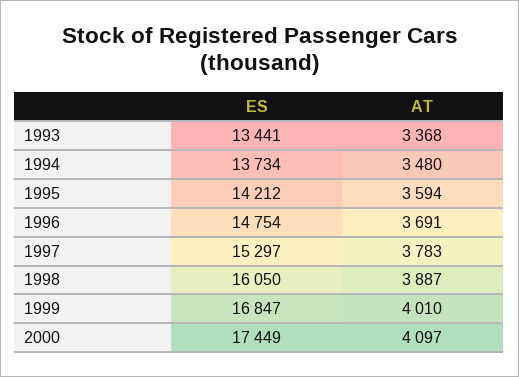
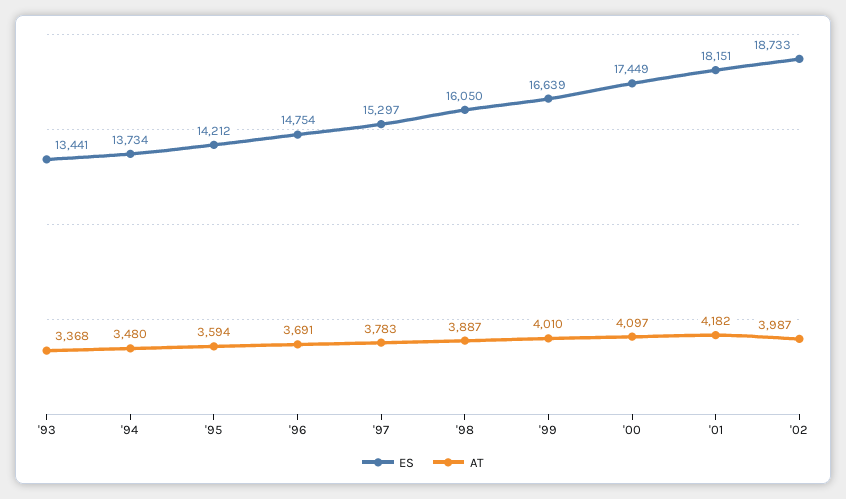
ES, 1999: 16847 -> 16639
ES, '01: none -> 18151
AT, '01: none -> 4182
ES, '02: none -> 18733
AT, '02: none -> 3987

